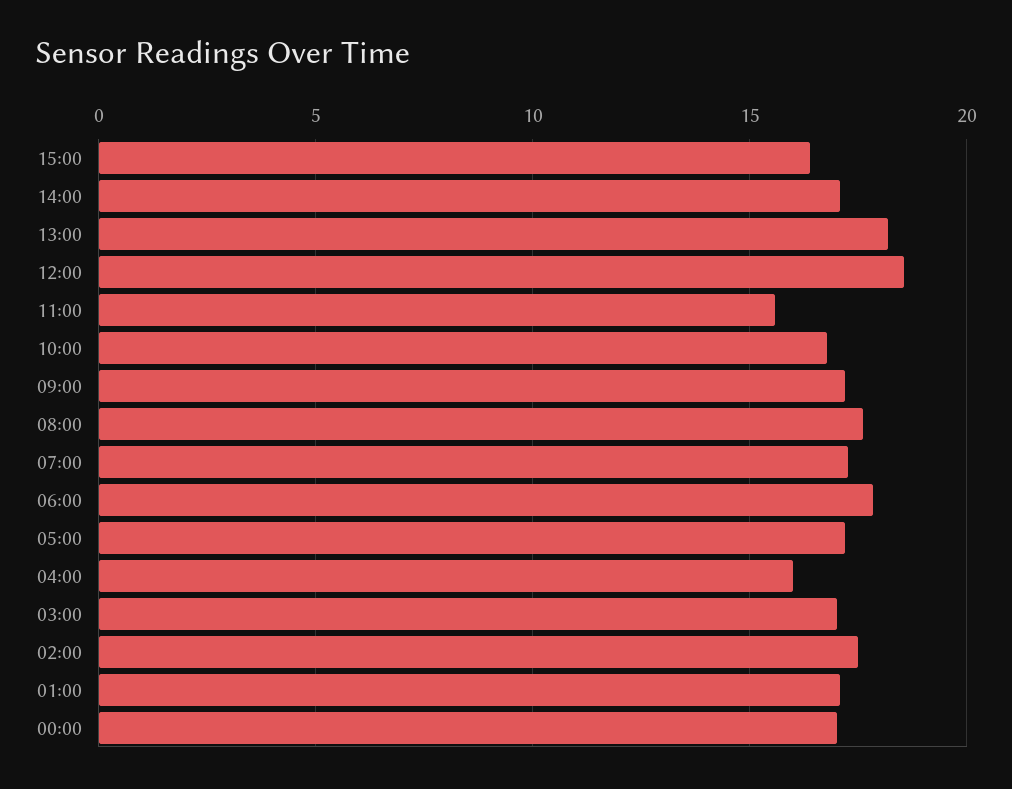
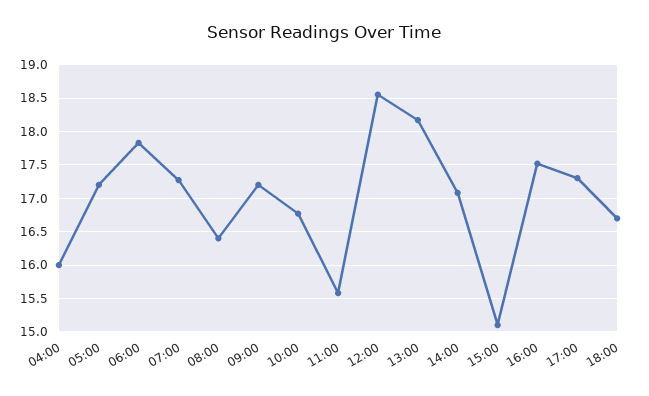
15:00: 16.5 -> 15.1
08:00: 17.5 -> 16.4
03:00: 17 -> none
02:00: 17.5 -> none
01:00: 17 -> none
00:00: 17 -> none
16:00: none -> 17.5
17:00: none -> 17.3
18:00: none -> 16.7

